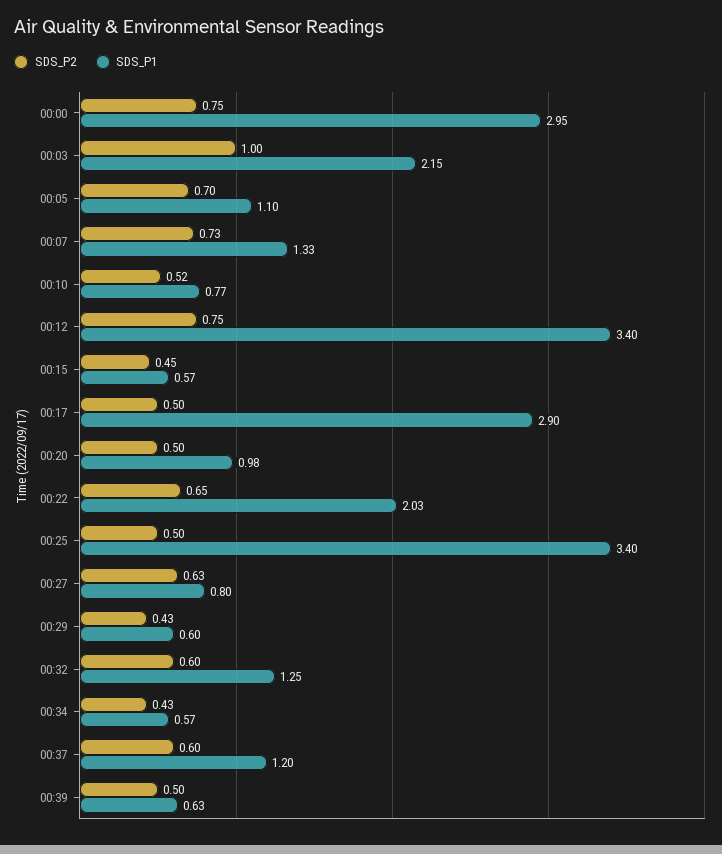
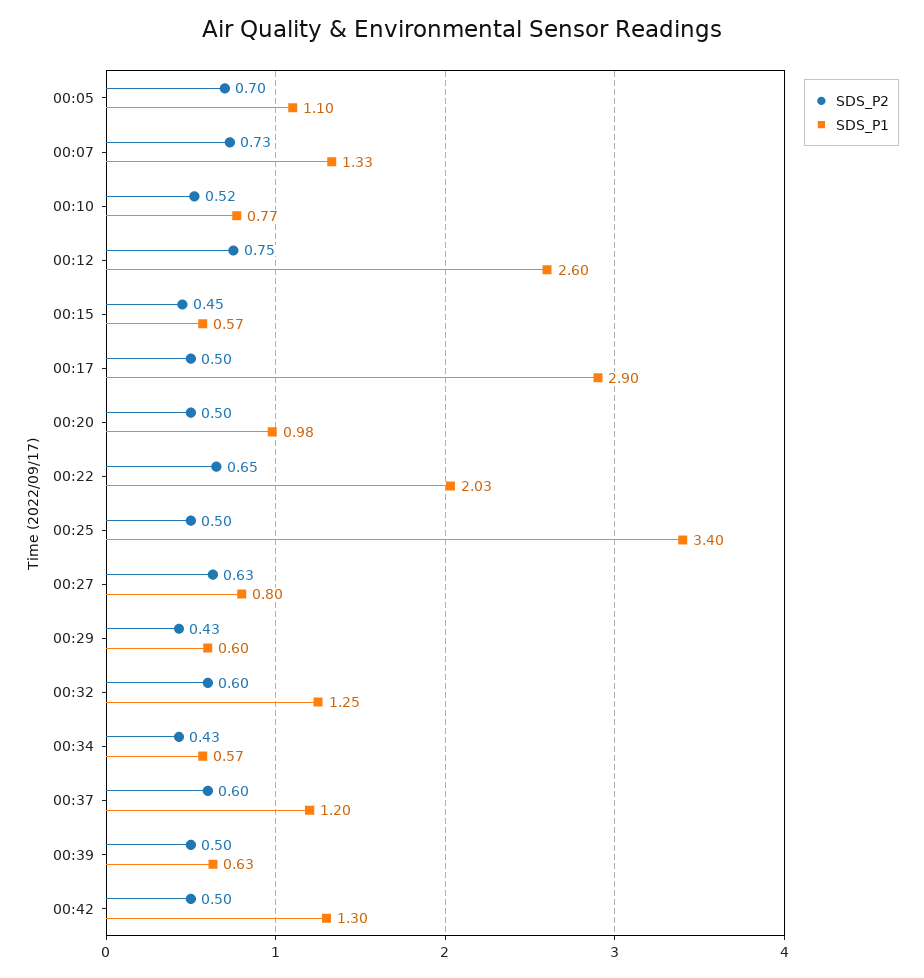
SDS_P2, 00:00: 0.75 -> none
SDS_P1, 00:00: 2.95 -> none
SDS_P2, 00:03: 1 -> none
SDS_P1, 00:03: 2.15 -> none
SDS_P1, 00:12: 3.4 -> 2.6
SDS_P2, 00:42: none -> 0.5
SDS_P1, 00:42: none -> 1.3

